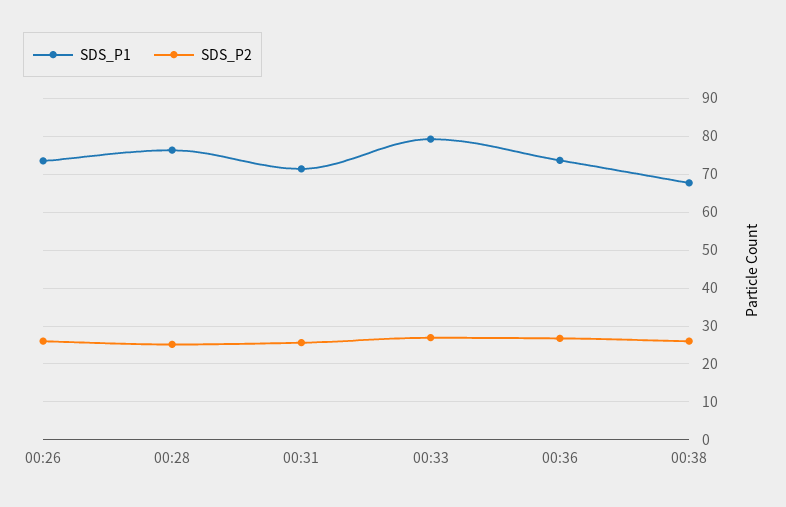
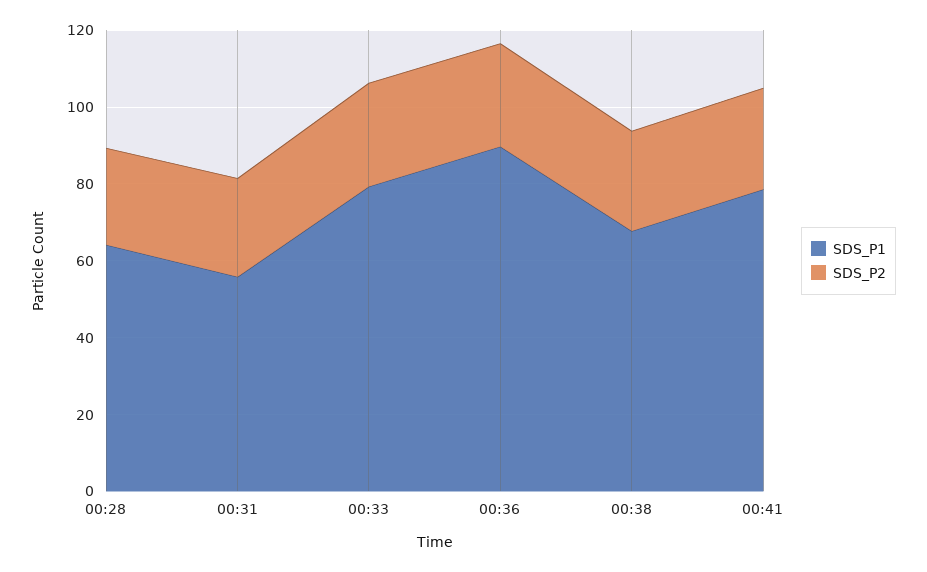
SDS_P1, 00:26: 74 -> none
SDS_P2, 00:26: 26 -> none
SDS_P1, 00:28: 76 -> 65
SDS_P1, 00:31: 72 -> 55
SDS_P1, 00:36: 74 -> 90
SDS_P1, 00:41: none -> 80
SDS_P2, 00:41: none -> 25

